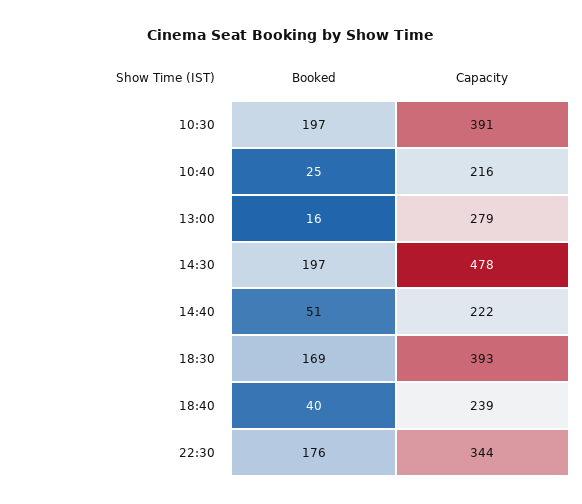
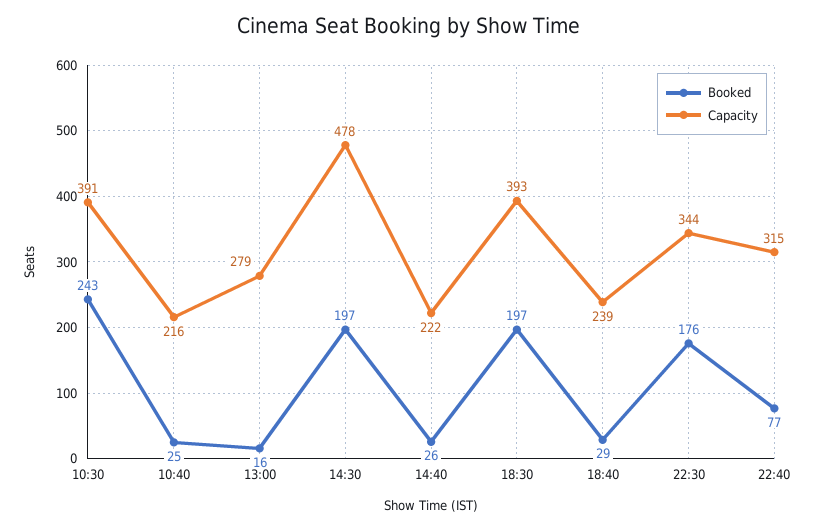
Booked, 10:30: 197 -> 243
Booked, 14:40: 51 -> 26
Booked, 18:30: 169 -> 197
Booked, 18:40: 40 -> 29
Booked, 22:40: none -> 77
Capacity, 22:40: none -> 315

